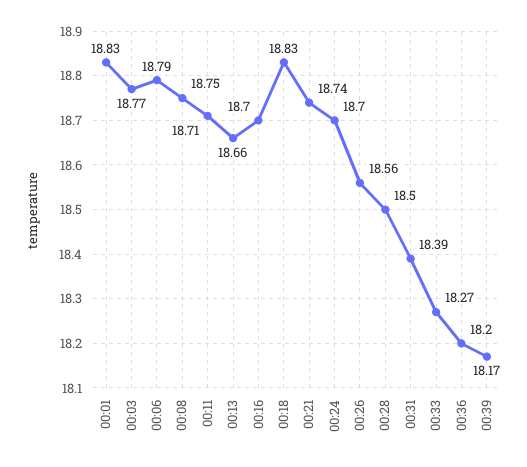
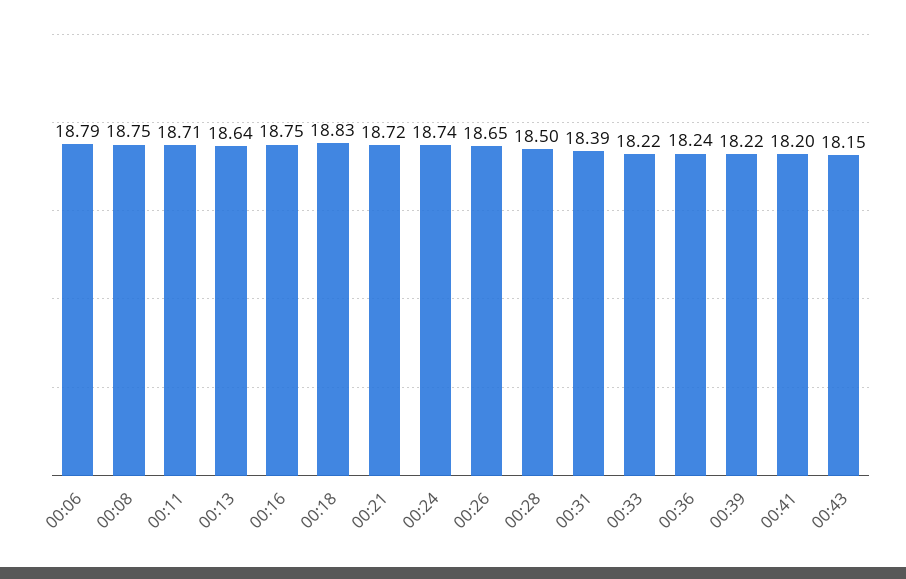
00:01: 18.83 -> none
00:03: 18.77 -> none
00:13: 18.66 -> 18.64
00:16: 18.7 -> 18.75
00:21: 18.74 -> 18.72
00:24: 18.7 -> 18.74
00:26: 18.56 -> 18.65
00:33: 18.27 -> 18.22
00:36: 18.2 -> 18.24
00:39: 18.17 -> 18.22
00:41: none -> 18.2
00:43: none -> 18.15

